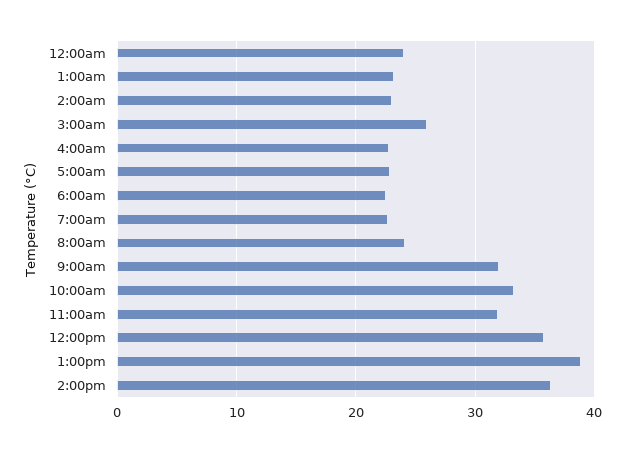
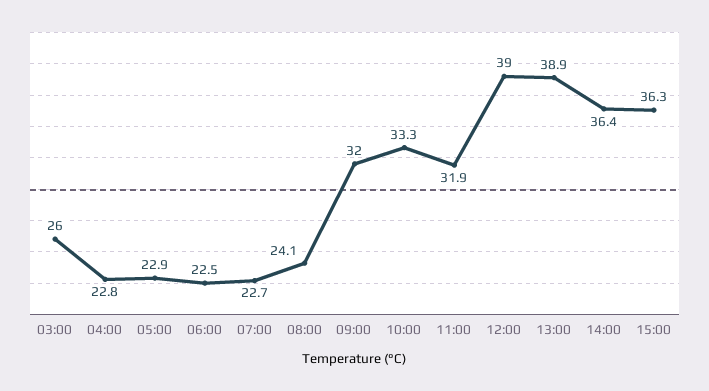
12:00am: 24 -> none
1:00am: 23 -> none
2:00am: 23 -> none
12:00pm: 36 -> 39
15:00: none -> 36.3

